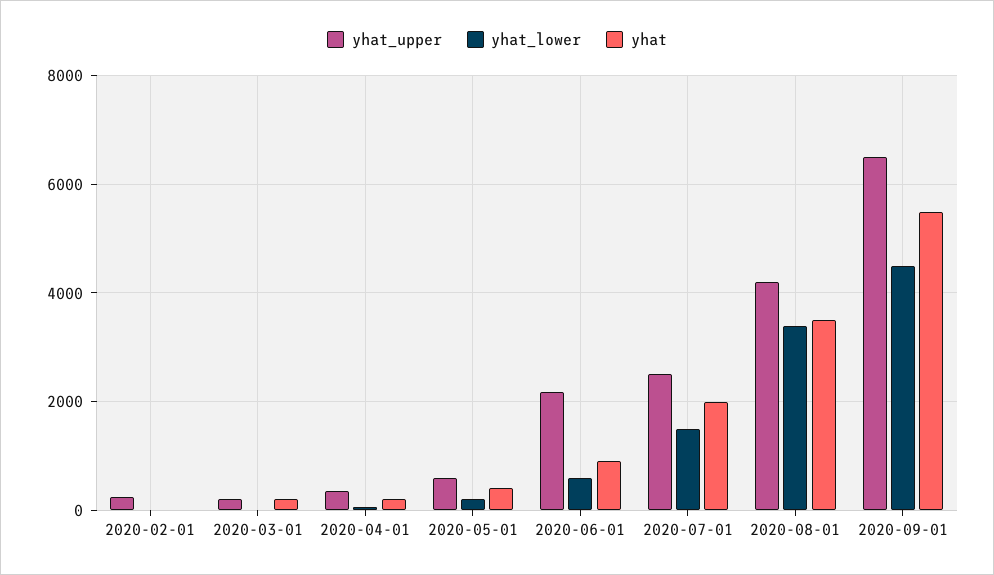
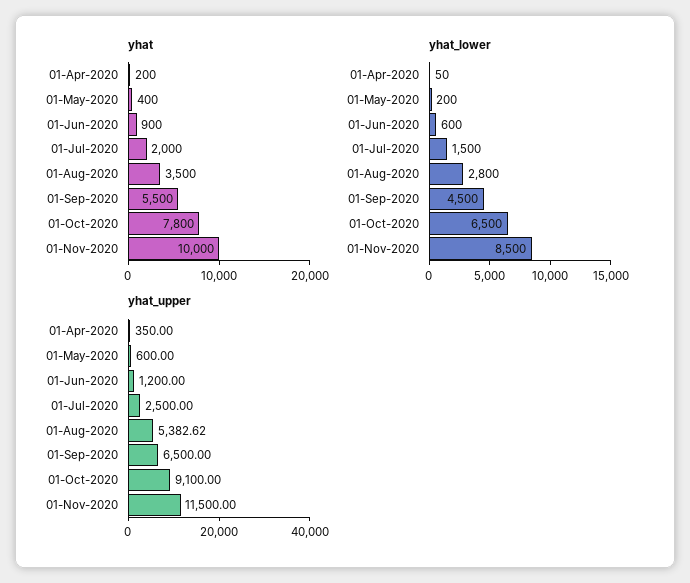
yhat_upper, 2020-02-01: 200 -> none
yhat_lower, 2020-02-01: 0 -> none
yhat, 2020-02-01: 0 -> none
yhat_upper, 2020-03-01: 200 -> none
yhat_lower, 2020-03-01: 0 -> none
yhat, 2020-03-01: 200 -> none
yhat_upper, 2020-06-01: 2200 -> 1200
yhat_upper, 2020-08-01: 4200 -> 5382.62
yhat_lower, 2020-08-01: 3400 -> 2800
yhat, 01-Oct-2020: none -> 7800
yhat, 01-Nov-2020: none -> 10000
yhat_lower, 01-Oct-2020: none -> 6500
yhat_lower, 01-Nov-2020: none -> 8500
yhat_upper, 01-Oct-2020: none -> 9100
yhat_upper, 01-Nov-2020: none -> 11500

